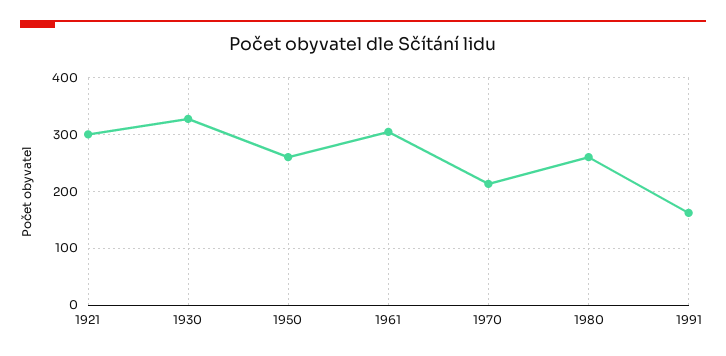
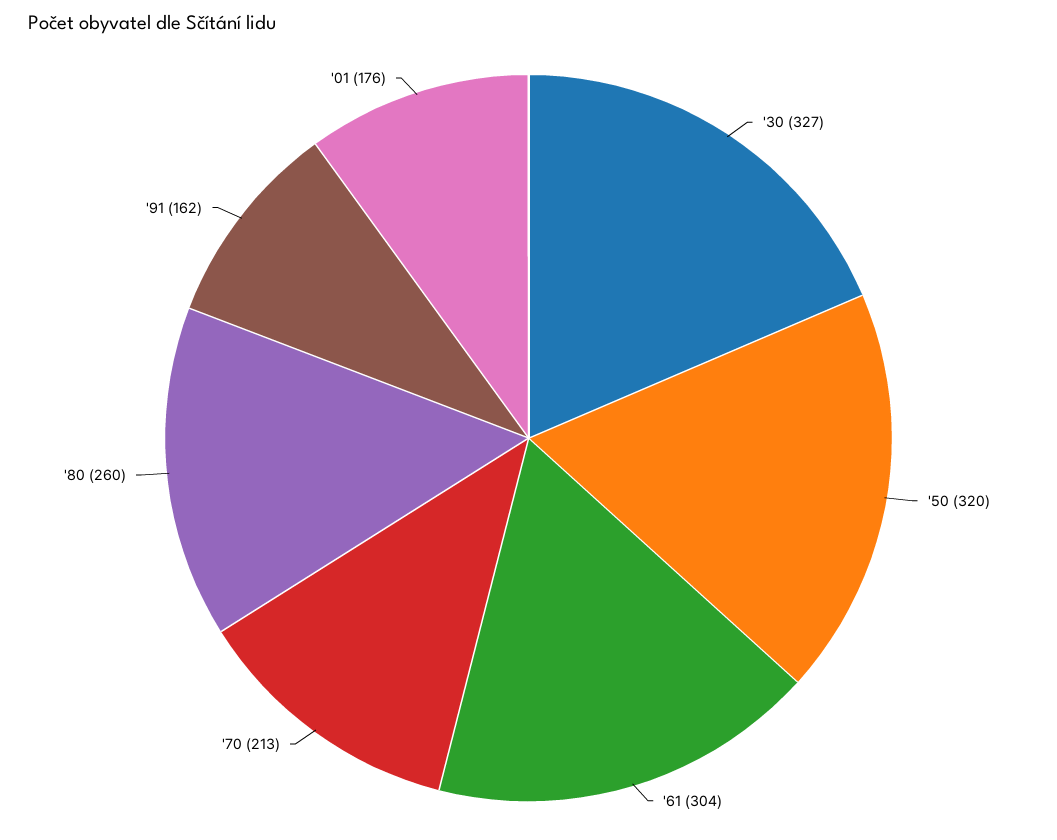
1921: 300 -> none
1950: 260 -> 320
'01: none -> 176

